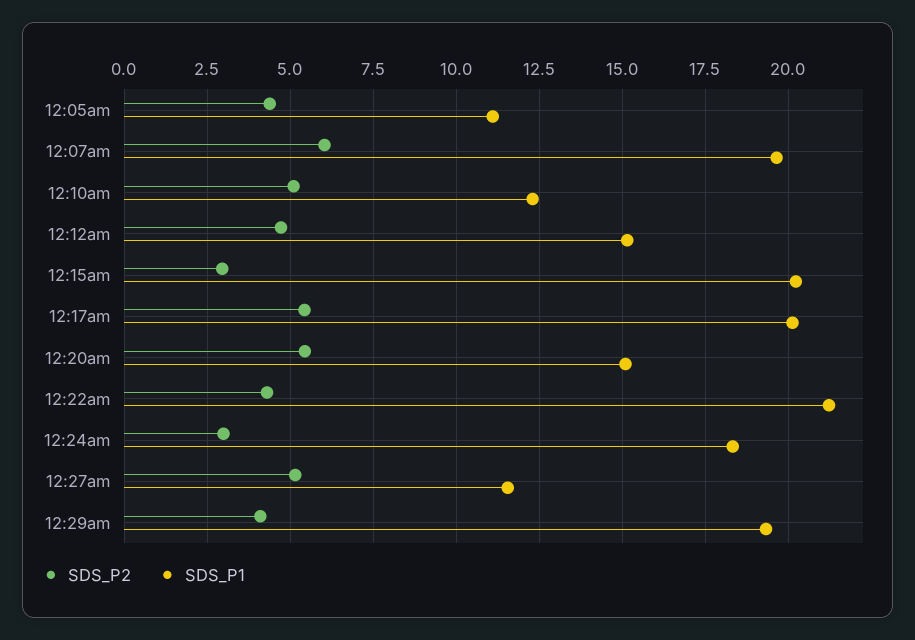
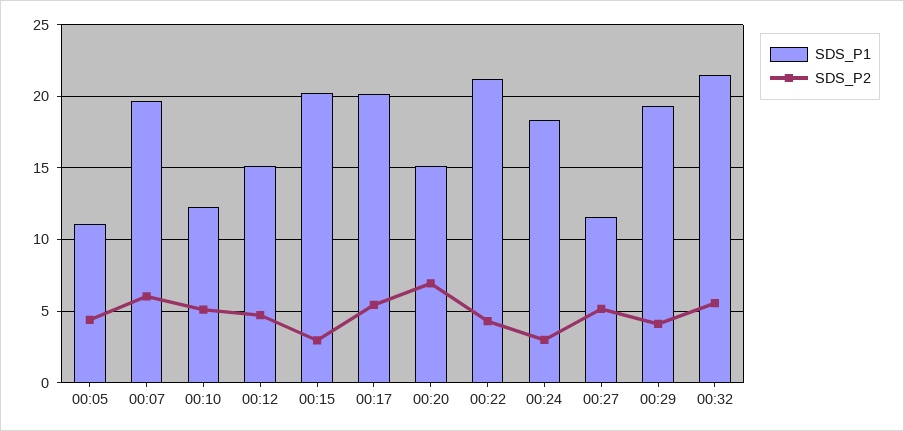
SDS_P2, 12:20am: 5.5 -> 7
SDS_P1, 00:32: none -> 21.5
SDS_P2, 00:32: none -> 5.5

